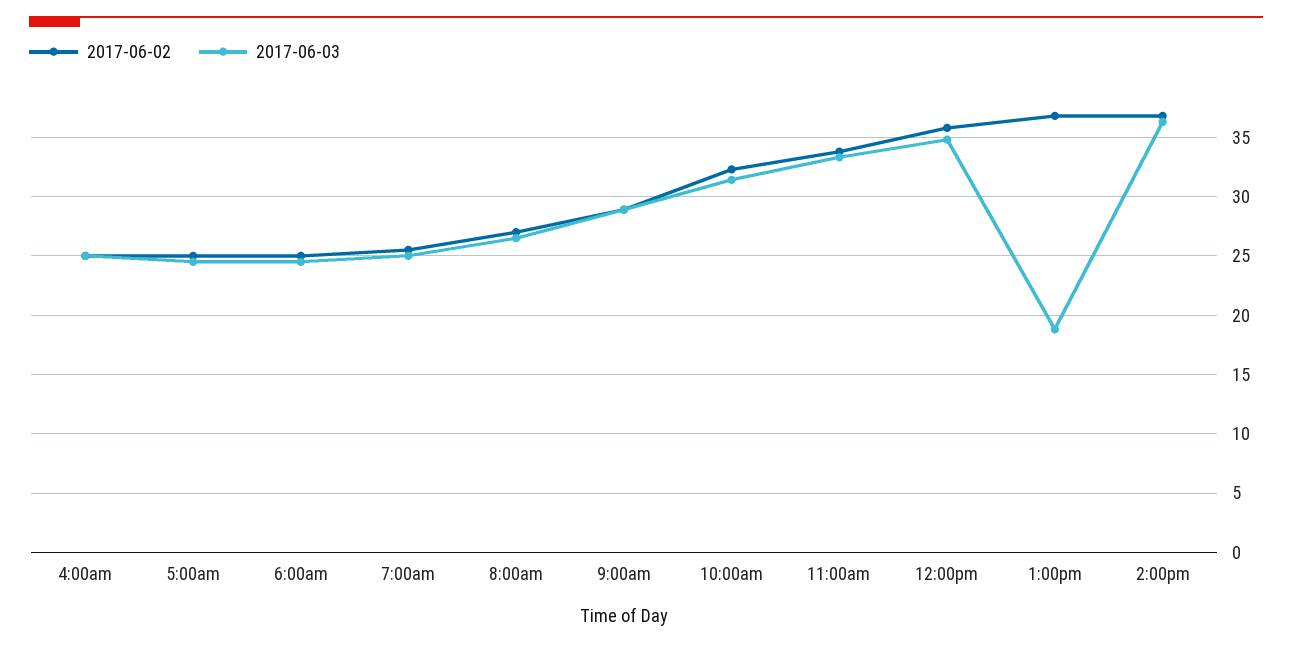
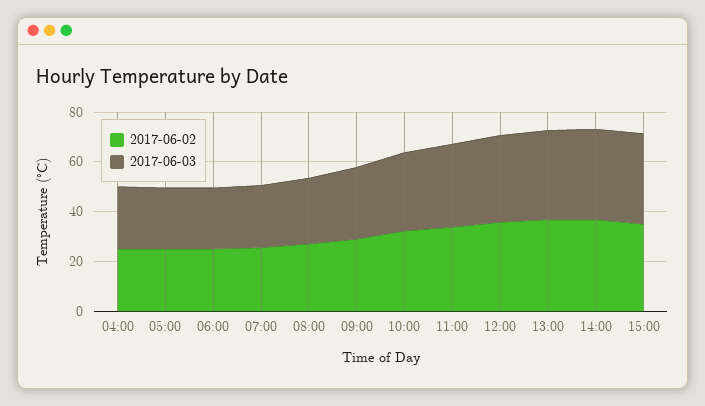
2017-06-03, 1:00pm: 19 -> 35
2017-06-02, 15:00: none -> 35
2017-06-03, 15:00: none -> 35

